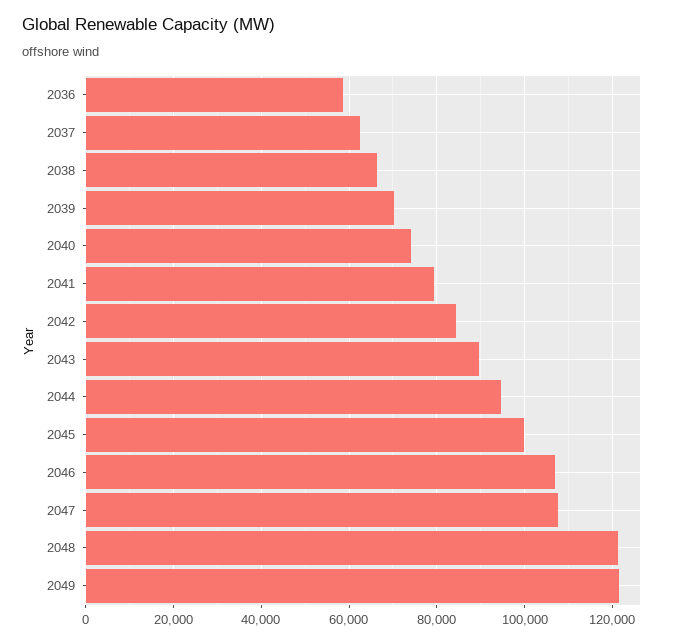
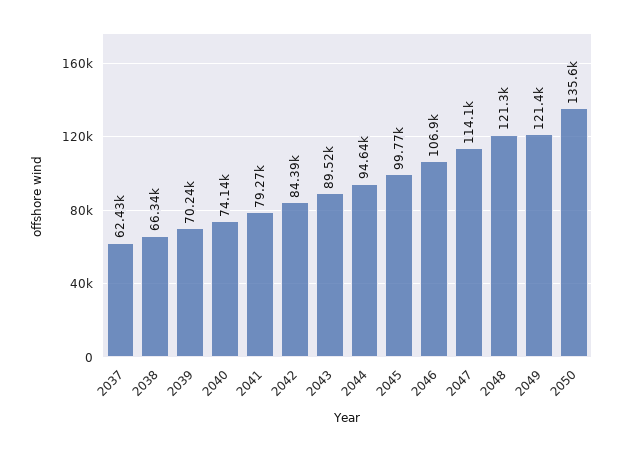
2036: 58000 -> none
2047: 108000 -> 114100
2050: none -> 135600

